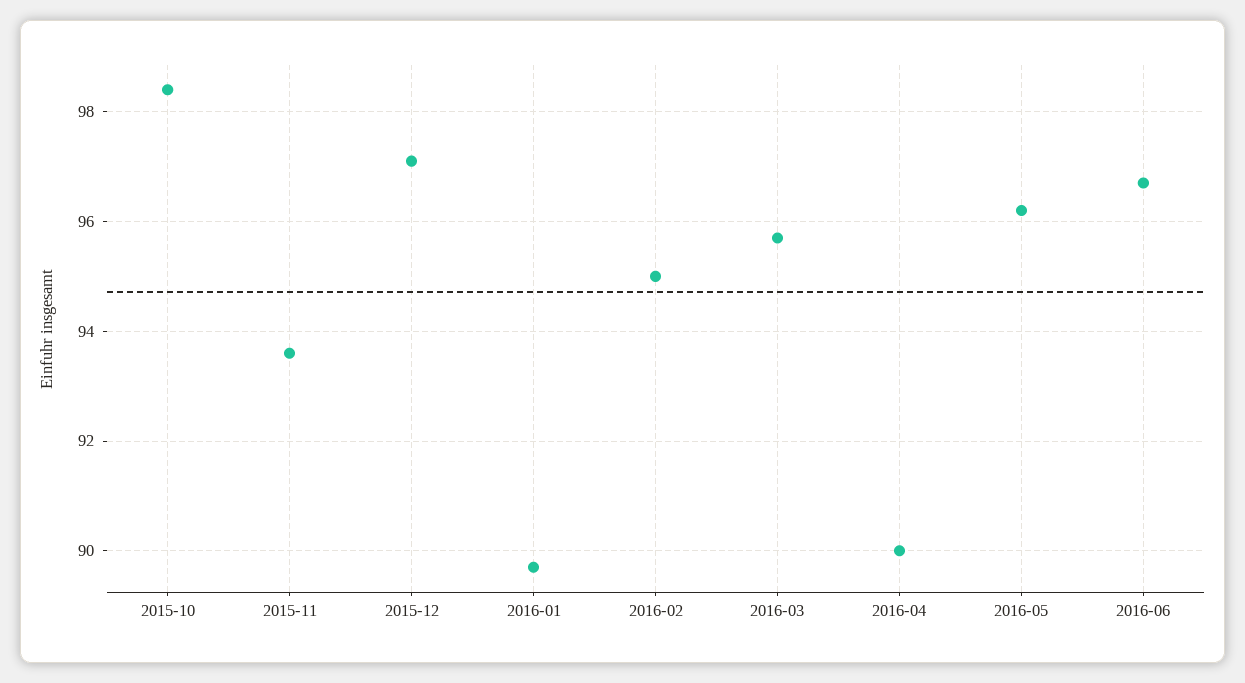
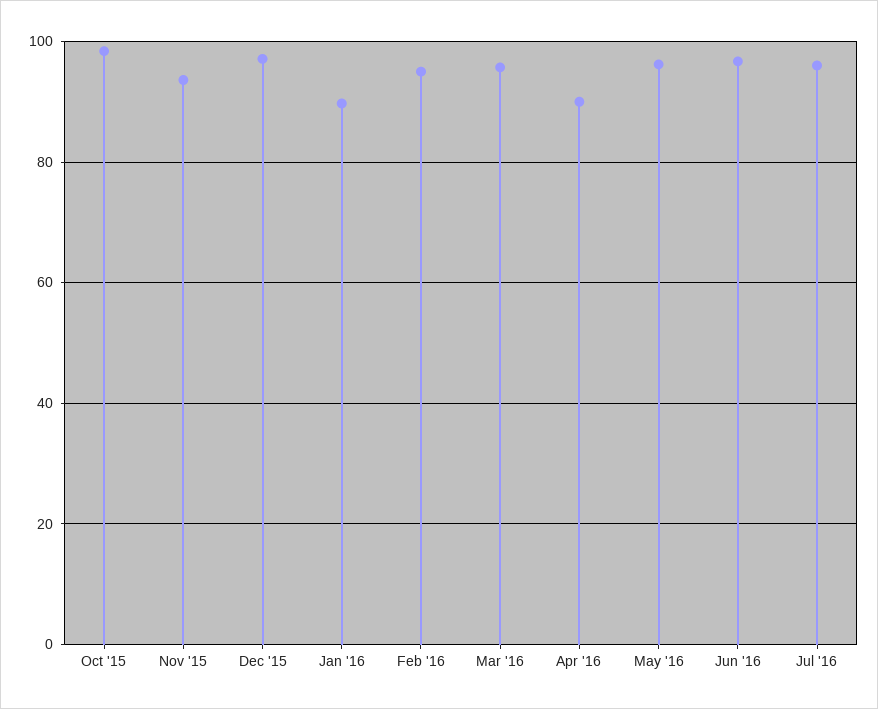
Jul '16: none -> 96

